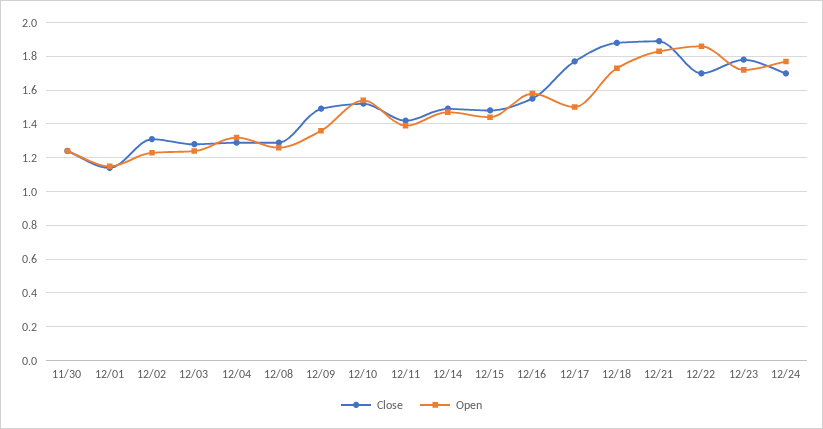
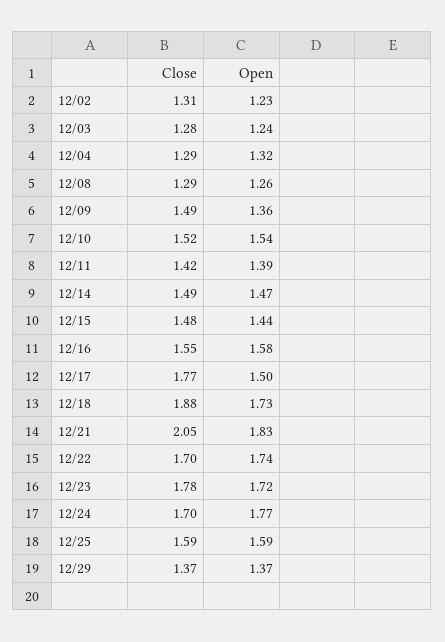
Close, 11/30: 1.25 -> none
Open, 11/30: 1.25 -> none
Close, 12/01: 1.15 -> none
Open, 12/01: 1.15 -> none
Close, 12/21: 1.9 -> 2.05
Open, 12/22: 1.85 -> 1.74
Close, 12/25: none -> 1.59
Open, 12/25: none -> 1.59
Close, 12/29: none -> 1.37
Open, 12/29: none -> 1.37

